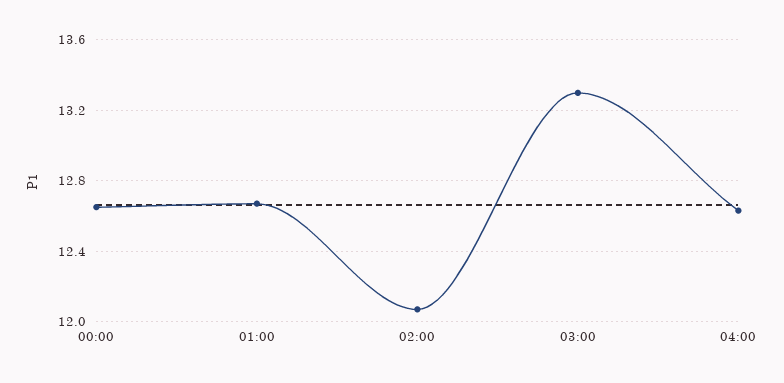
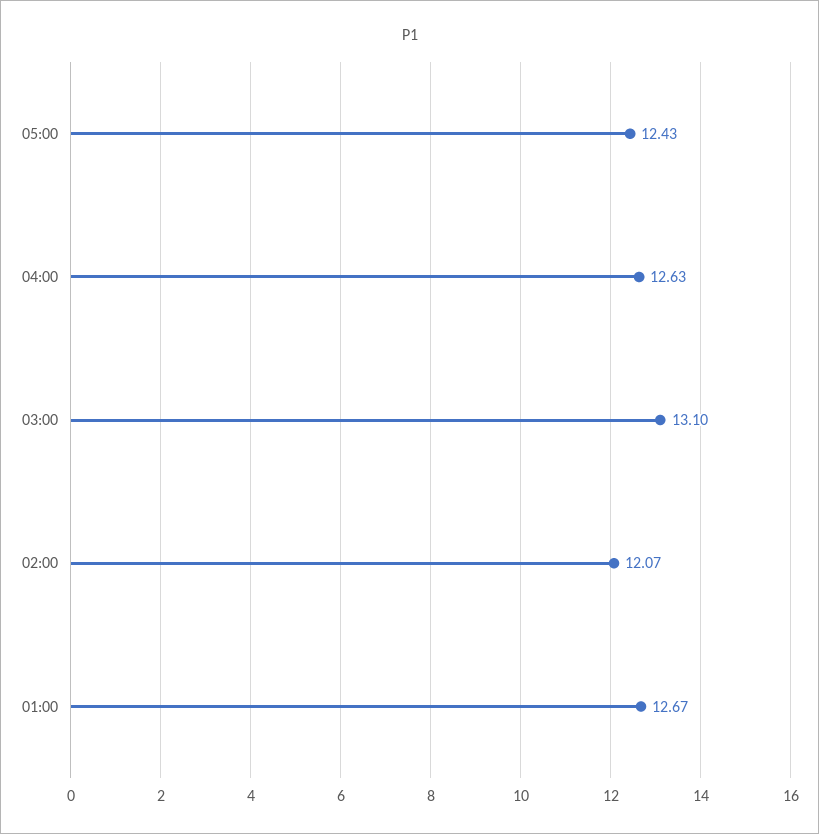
00:00: 12.65 -> none
03:00: 13.3 -> 13.1
05:00: none -> 12.43

